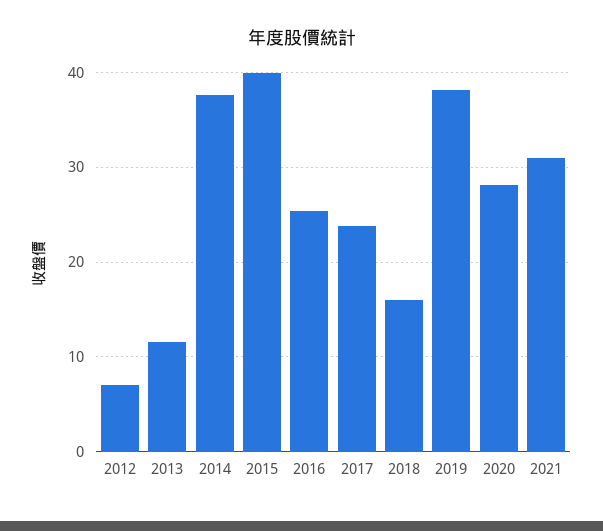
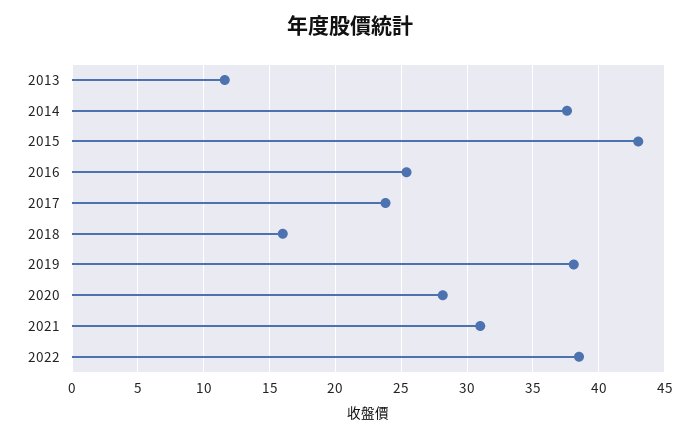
2012: 7 -> none
2015: 40 -> 43
2022: none -> 38.5

